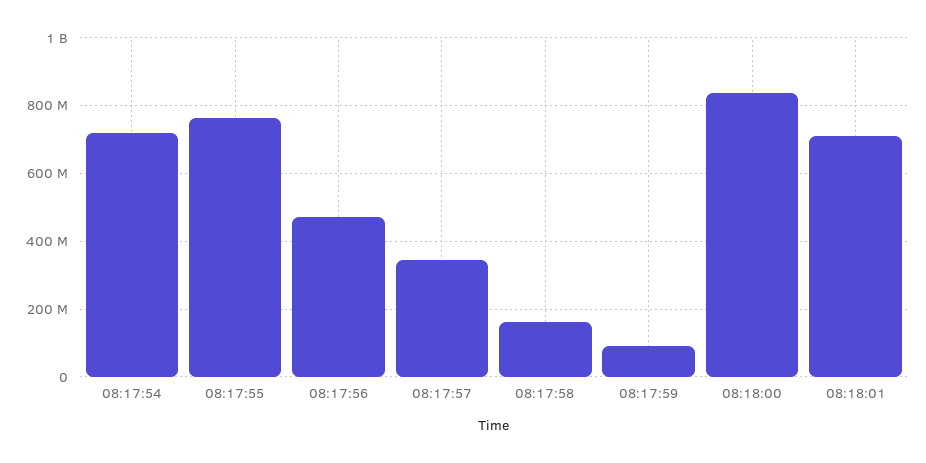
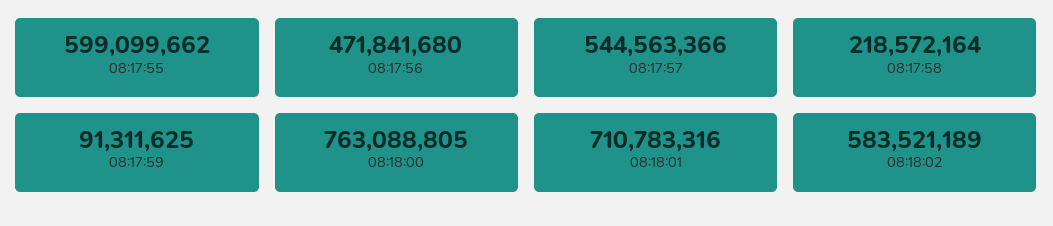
08:17:54: 720000000 -> none
08:17:55: 760000000 -> 599099662
08:17:57: 340000000 -> 544563366
08:17:58: 160000000 -> 218572164
08:18:00: 840000000 -> 763088805
08:18:02: none -> 583521189

